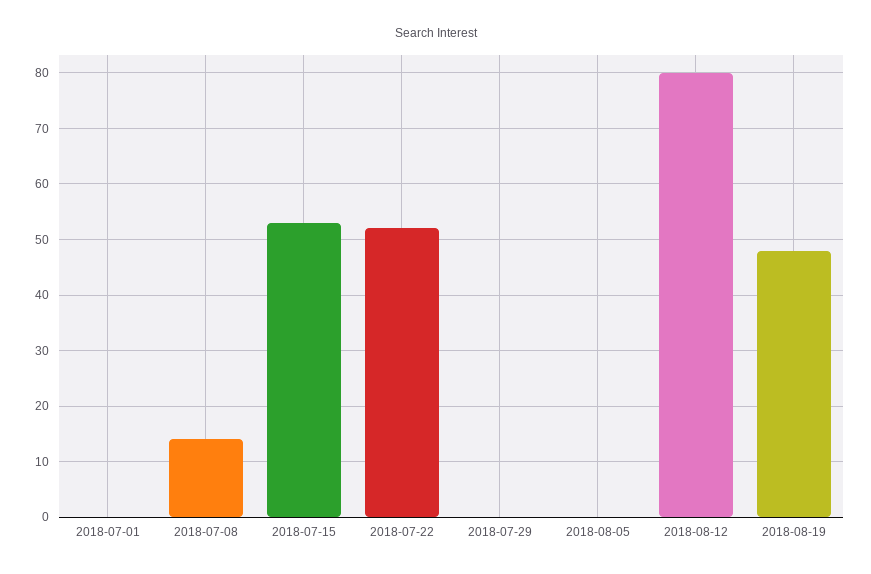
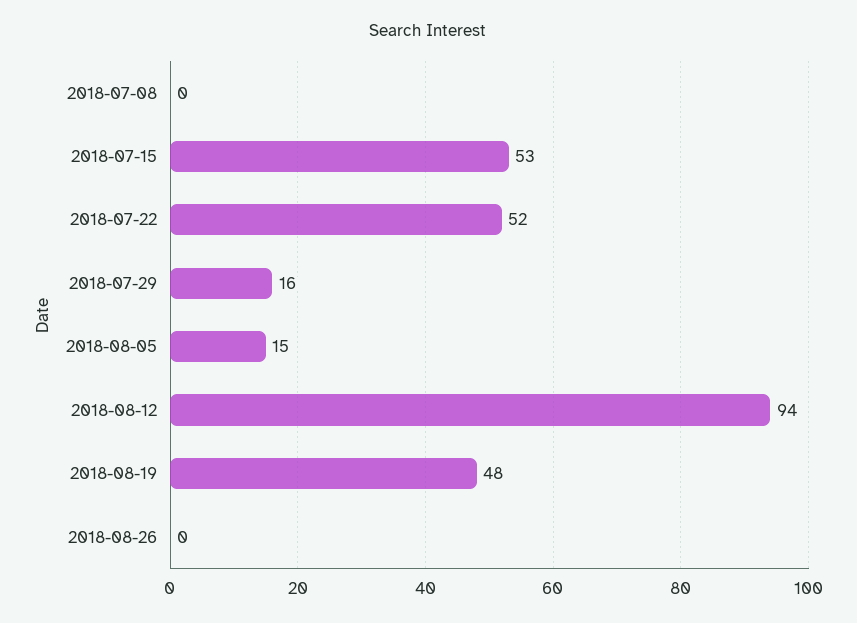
2018-07-01: 0 -> none
2018-07-08: 15 -> 0
2018-07-29: 0 -> 16
2018-08-05: 0 -> 15
2018-08-12: 80 -> 94
2018-08-26: none -> 0

